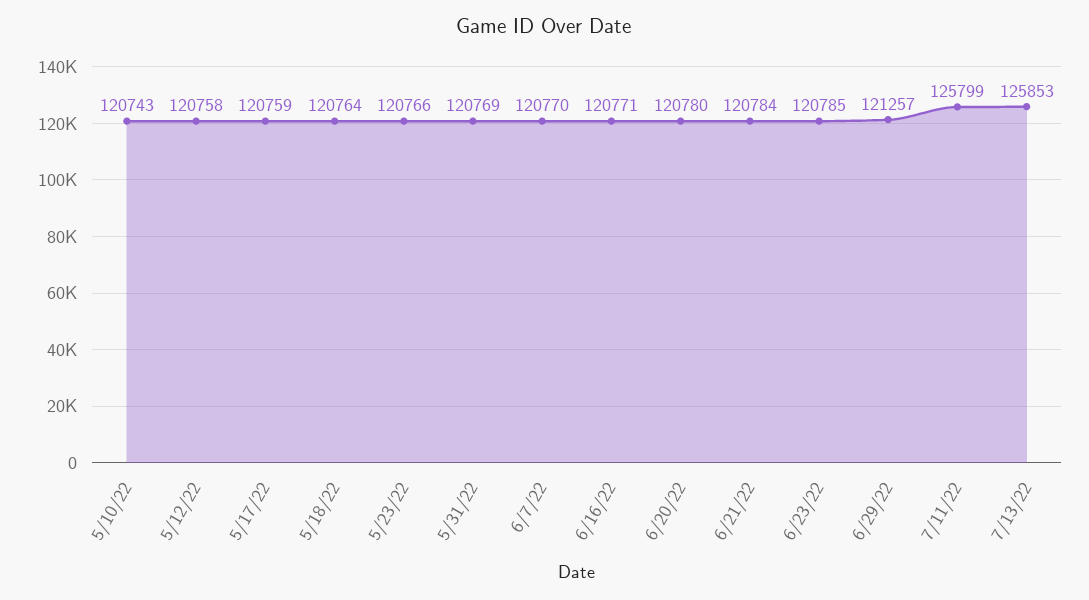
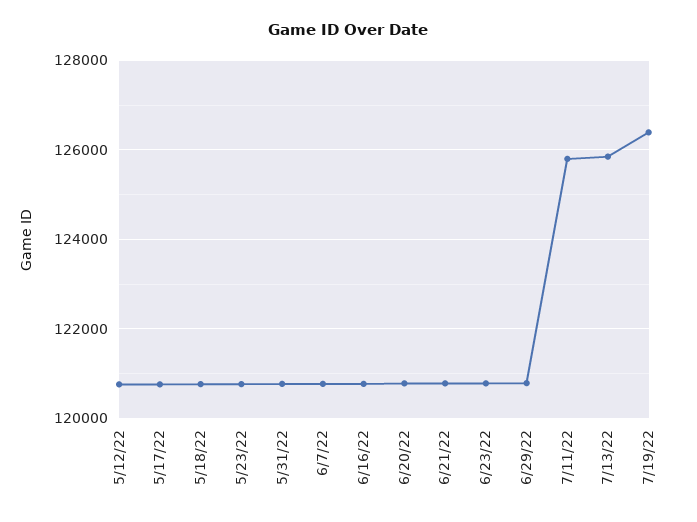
5/10/22: 120743 -> none
6/29/22: 121257 -> 120800
7/19/22: none -> 126400

